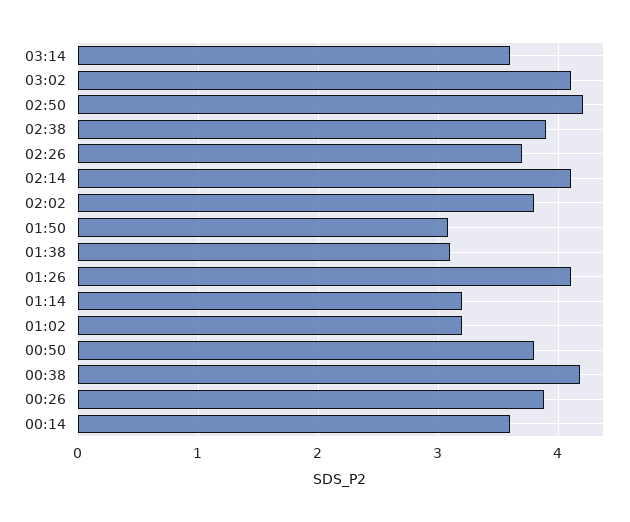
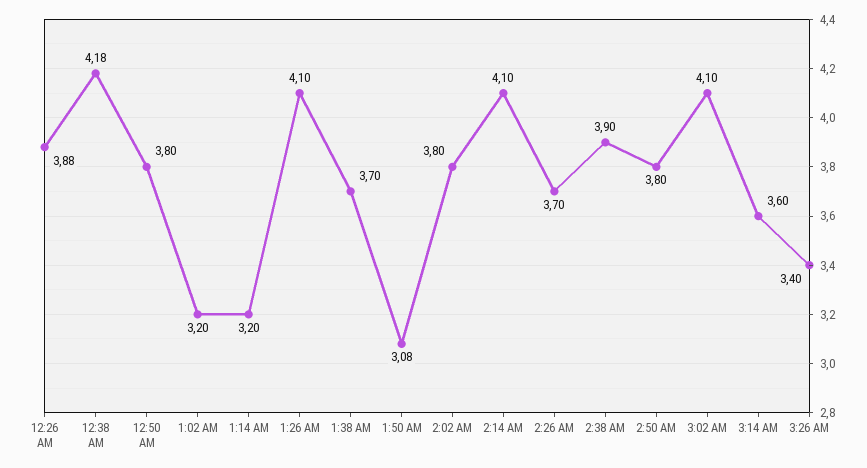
02:50: 4.2 -> 3.8
01:38: 3.1 -> 3.7
00:14: 3.6 -> none
3:26 AM: none -> 3.4

